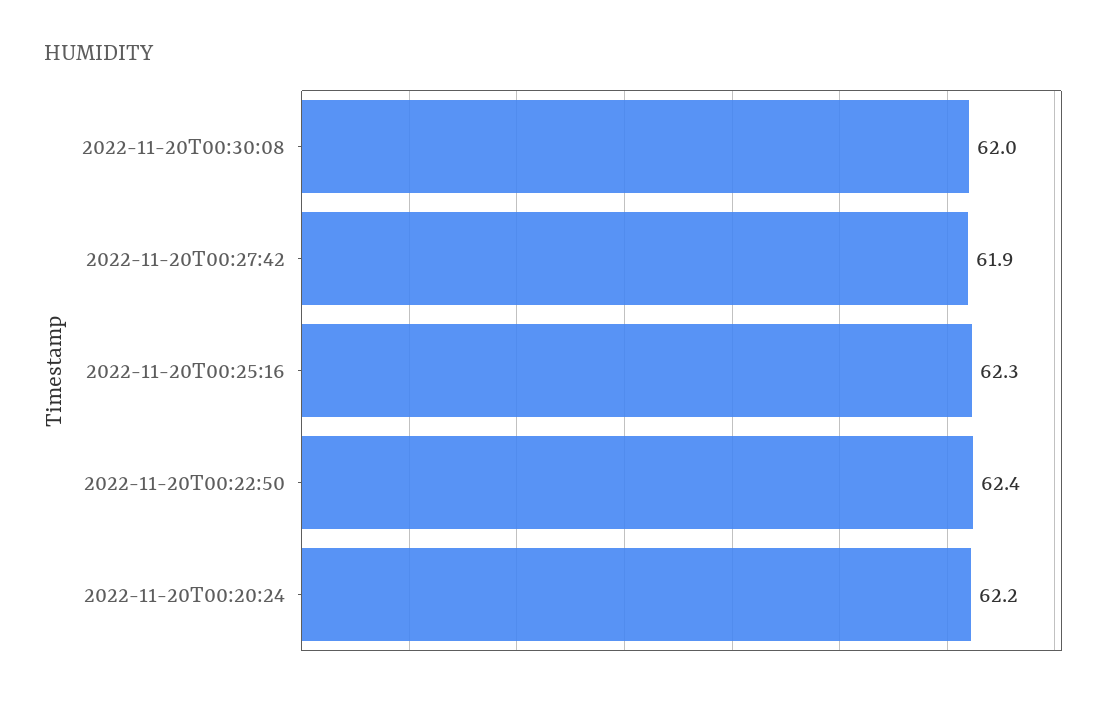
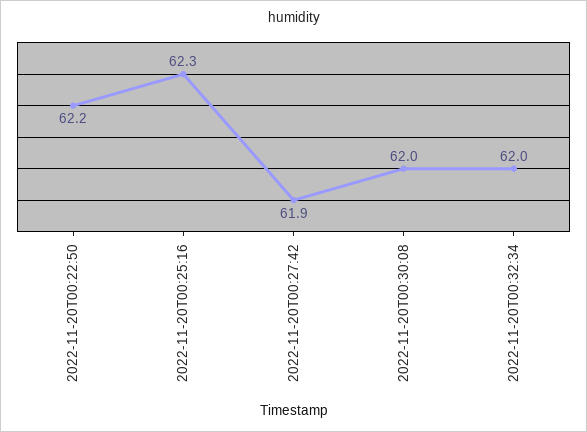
2022-11-20T00:22:50: 62.4 -> 62.2
2022-11-20T00:20:24: 62.2 -> none
2022-11-20T00:32:34: none -> 62

